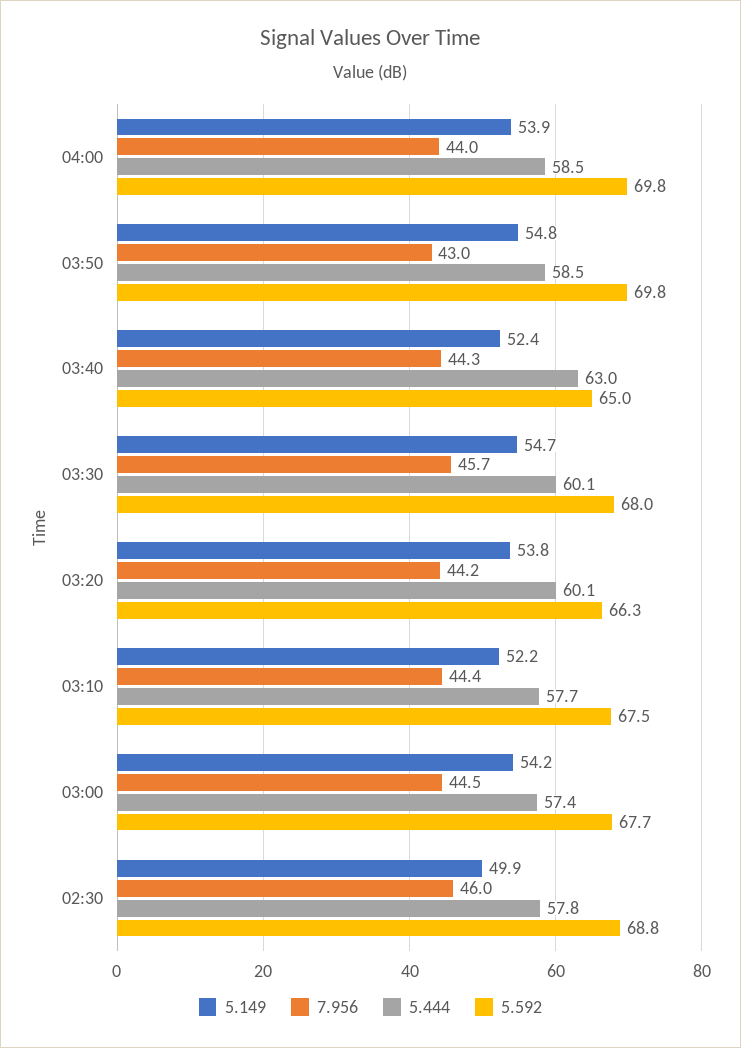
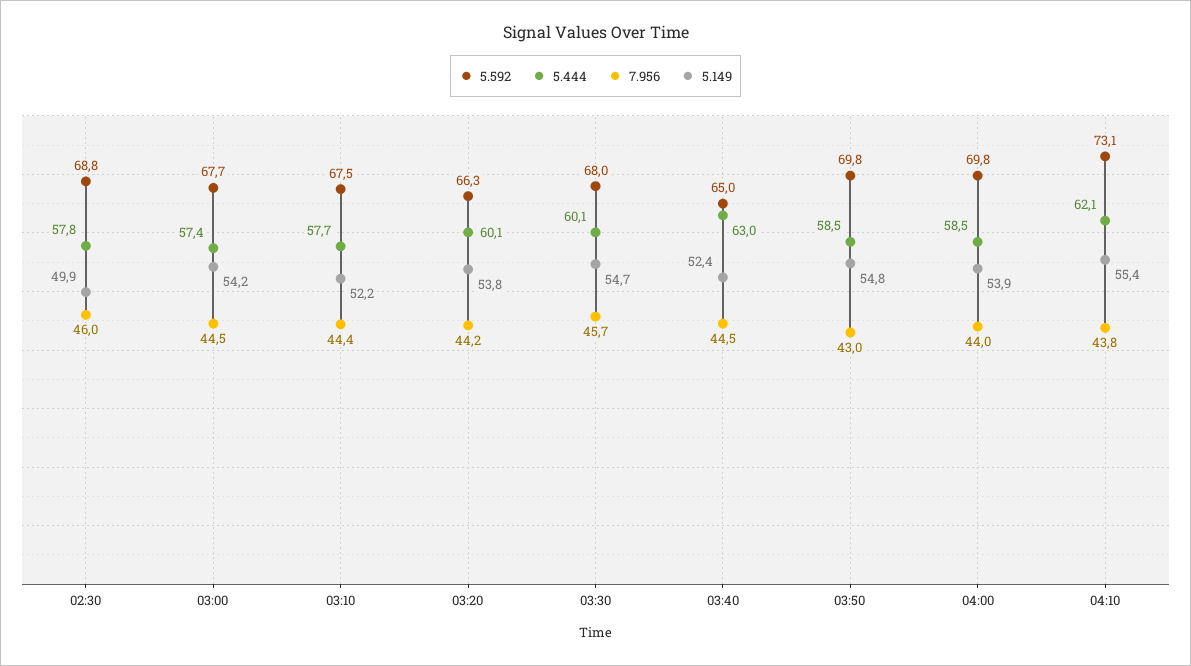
7.956, 03:40: 44.3 -> 44.5
5.592, 04:10: none -> 73.1
5.444, 04:10: none -> 62.1
7.956, 04:10: none -> 43.8
5.149, 04:10: none -> 55.4

